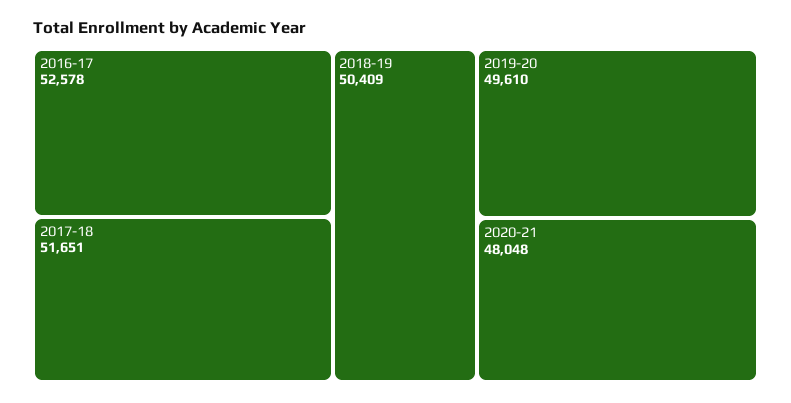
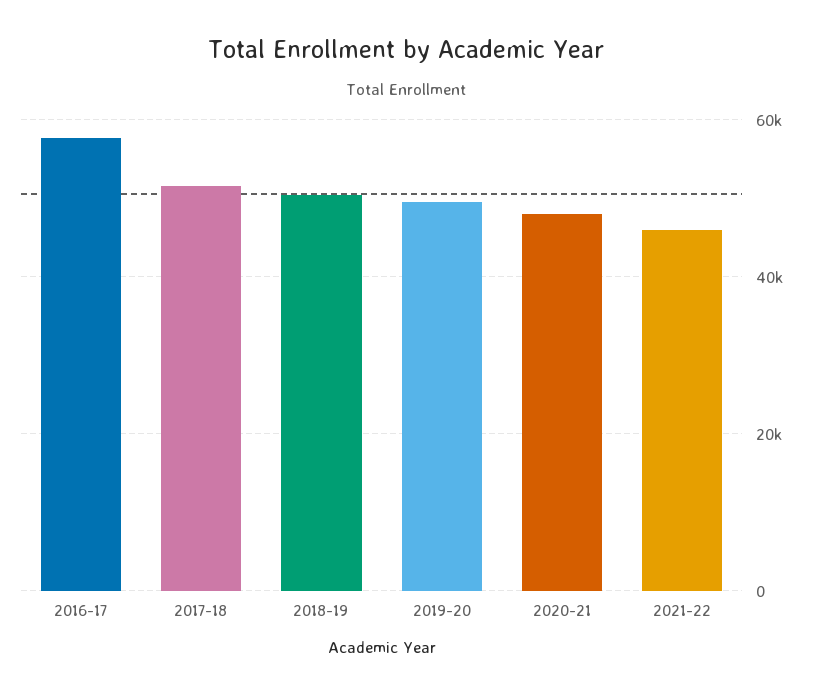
2016-17: 52578 -> 58000
2021-22: none -> 46000

